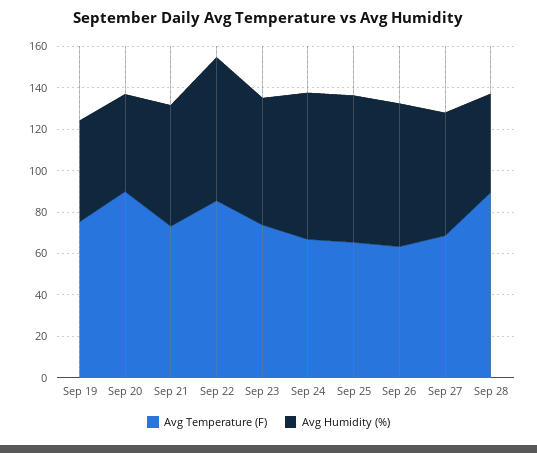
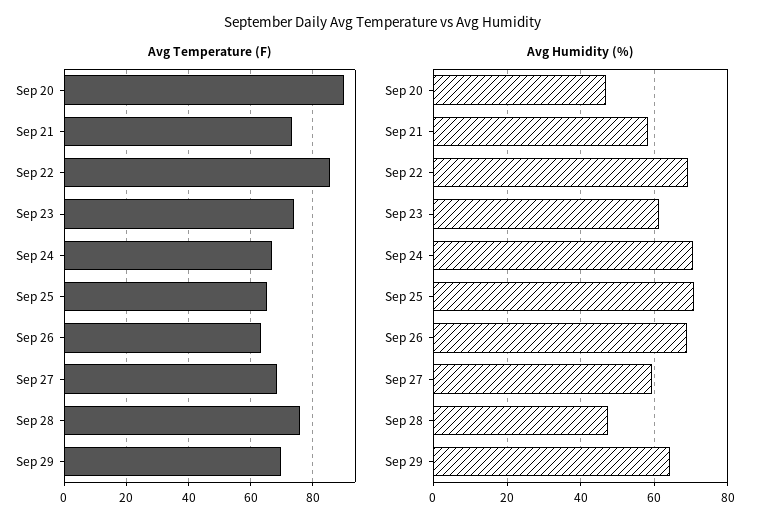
Avg Temperature (F), Sep 19: 75 -> none
Avg Humidity (%), Sep 19: 50 -> none
Avg Temperature (F), Sep 28: 90 -> 76
Avg Temperature (F), Sep 29: none -> 70
Avg Humidity (%), Sep 29: none -> 64

